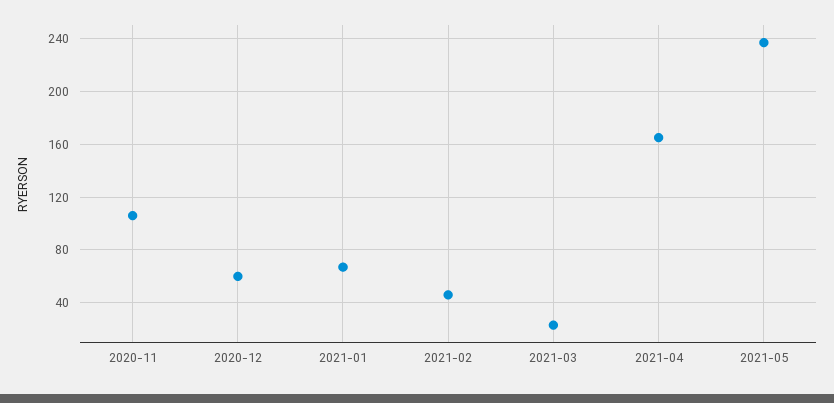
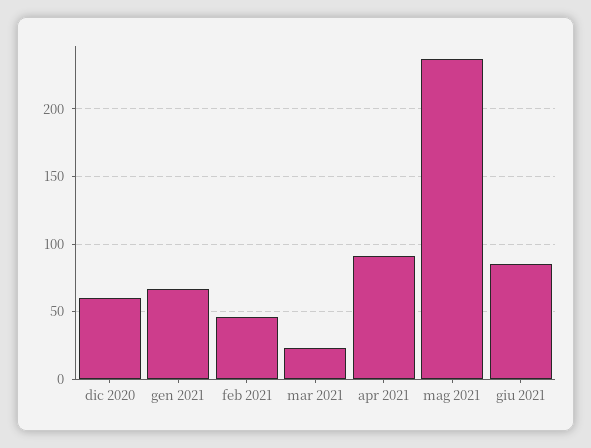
2020-11: 105 -> none
2021-04: 165 -> 90
giu 2021: none -> 85

